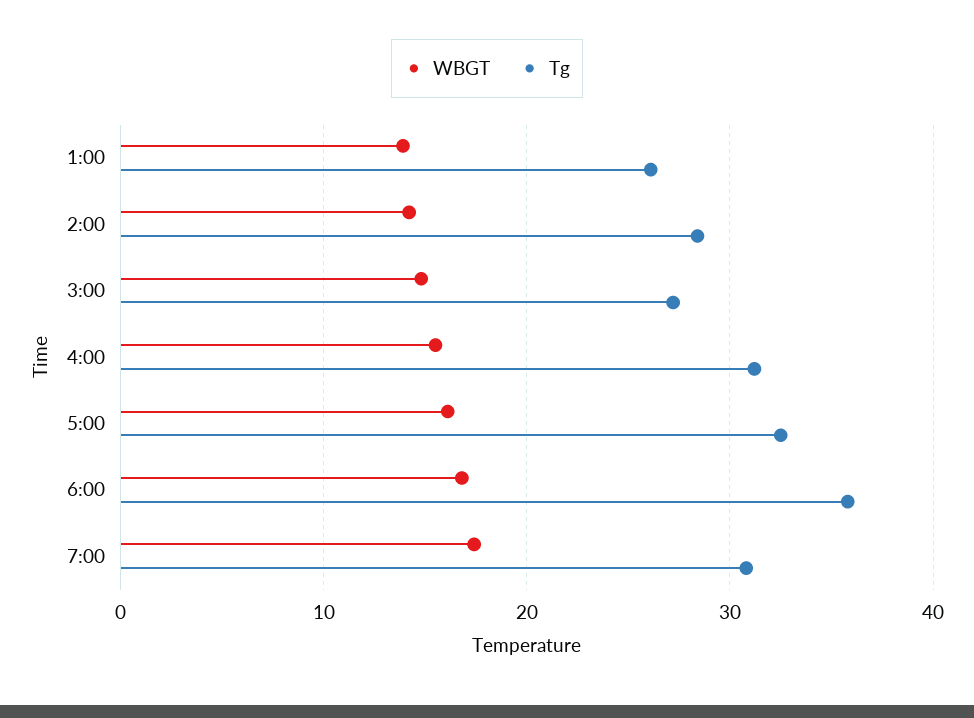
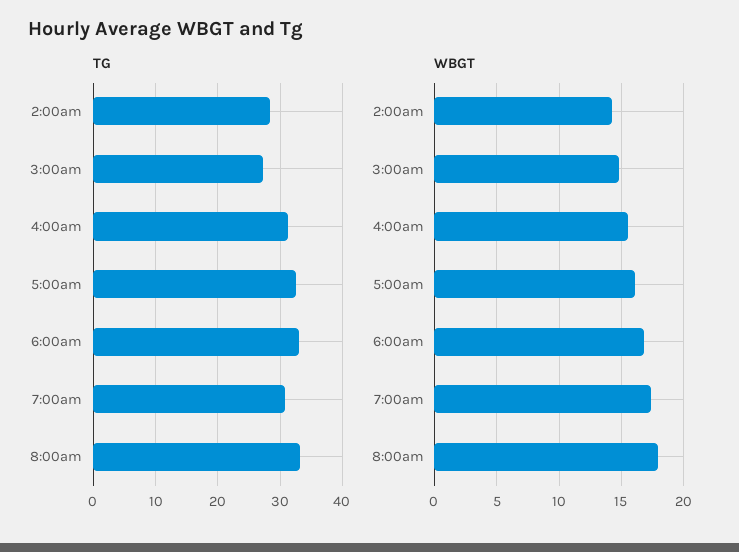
WBGT, 1:00: 14 -> none
Tg, 1:00: 26 -> none
Tg, 6:00: 36 -> 33
Tg, 8:00am: none -> 33
WBGT, 8:00am: none -> 18

